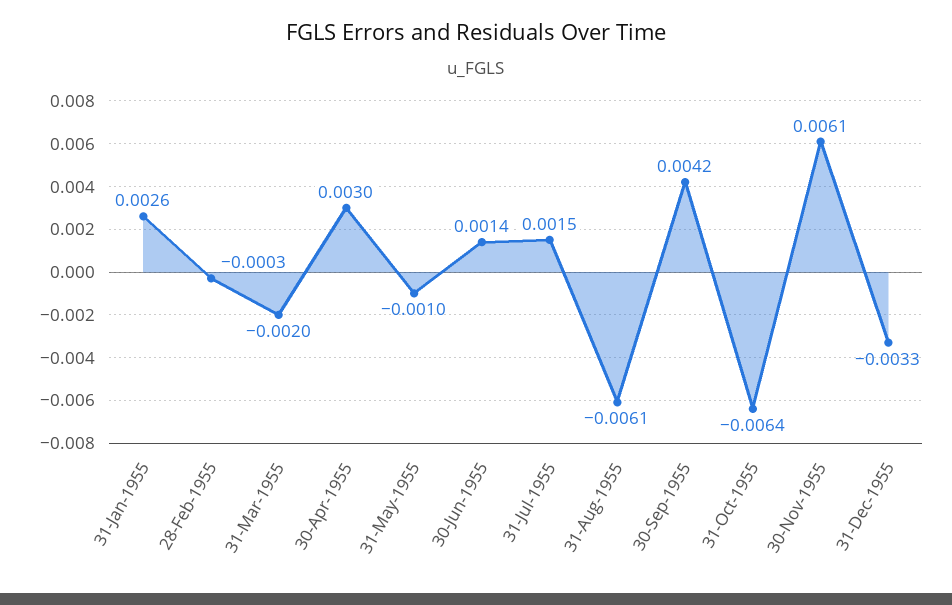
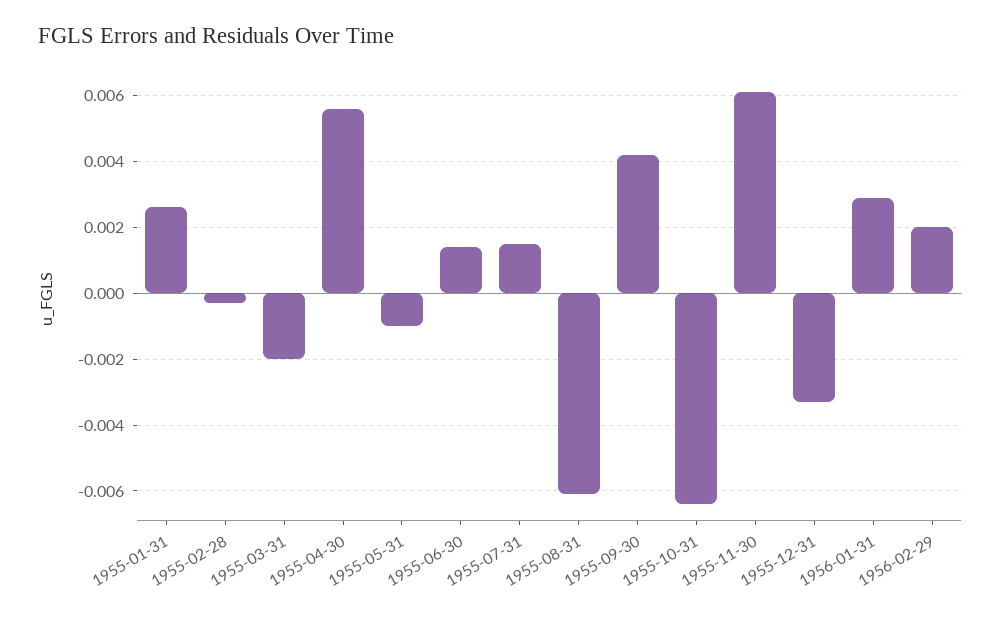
30-Apr-1955: 0.003 -> 0.0055
1956-01-31: none -> 0.003
1956-02-29: none -> 0.002

